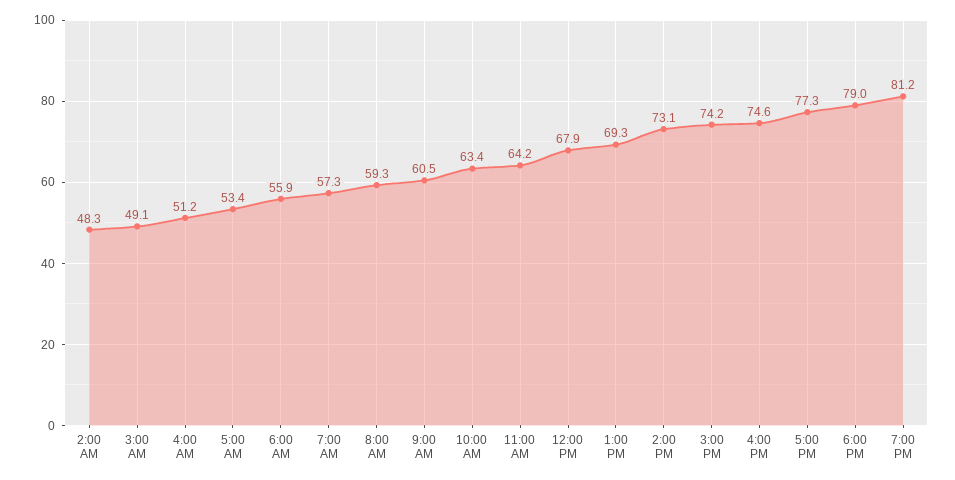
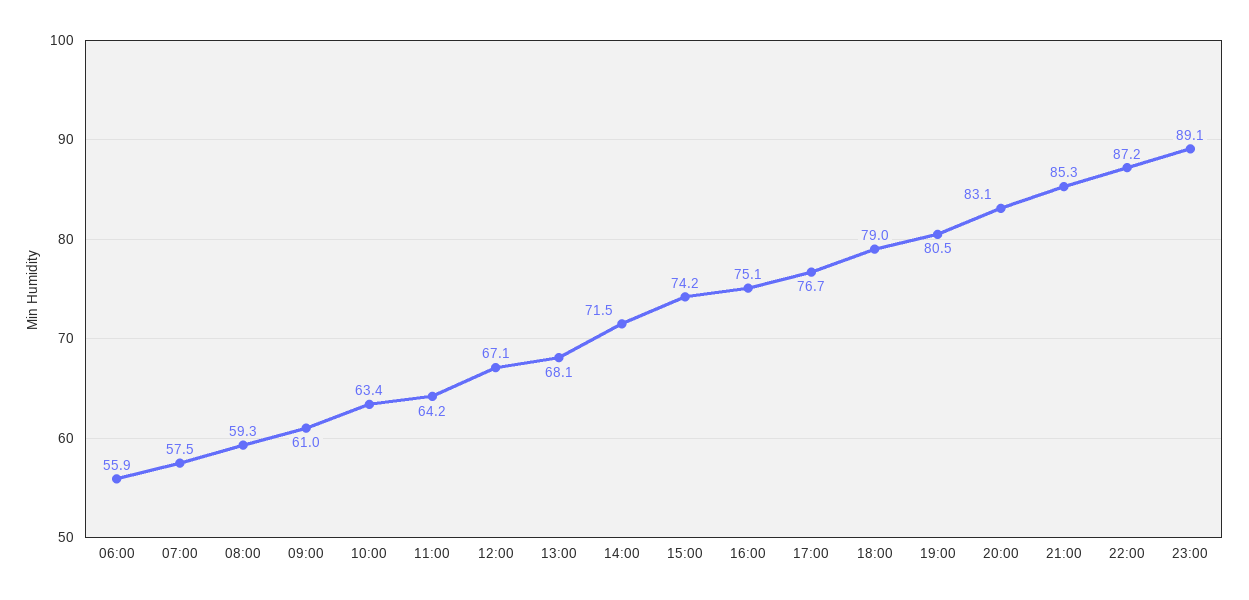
2:00 AM: 48.3 -> none
3:00 AM: 49.1 -> none
4:00 AM: 51.2 -> none
5:00 AM: 53.4 -> none
7:00 AM: 57.3 -> 57.5
9:00 AM: 60.5 -> 61
12:00 PM: 67.9 -> 67.1
1:00 PM: 69.3 -> 68.1
2:00 PM: 73.1 -> 71.5
4:00 PM: 74.6 -> 75.1
5:00 PM: 77.3 -> 76.7
7:00 PM: 81.2 -> 80.5
20:00: none -> 83.1
21:00: none -> 85.3
22:00: none -> 87.2
23:00: none -> 89.1

